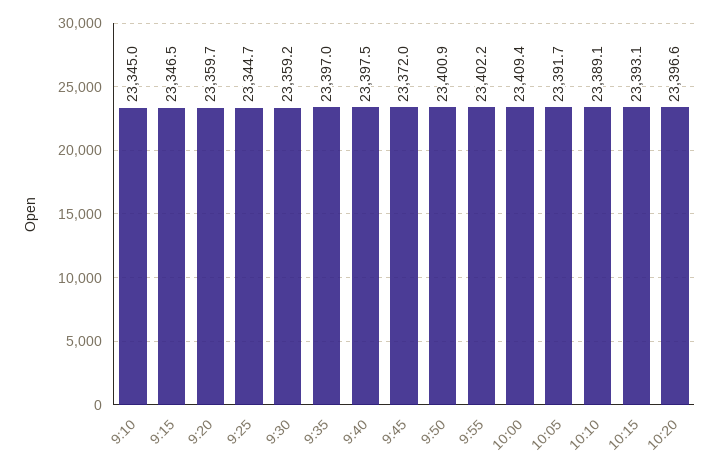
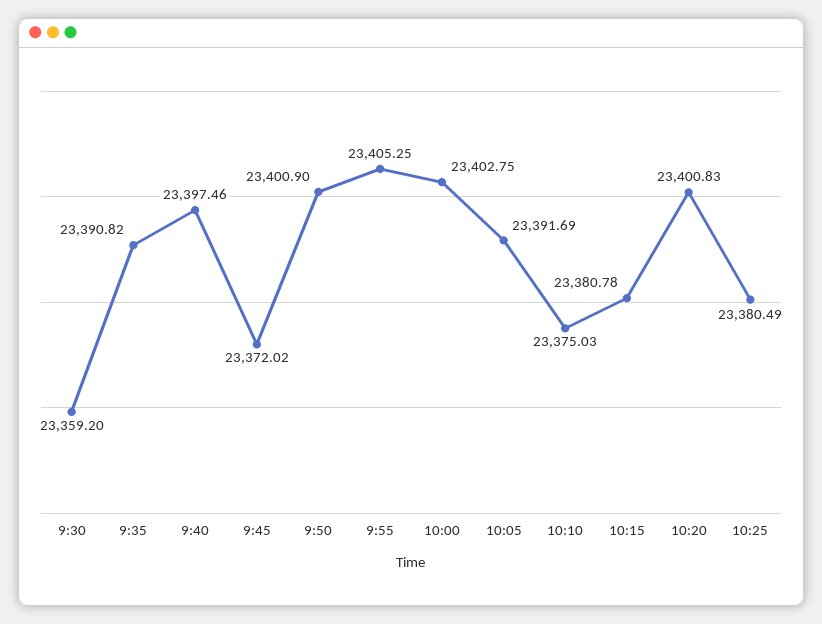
9:10: 23345 -> none
9:15: 23346.5 -> none
9:20: 23359.7 -> none
9:25: 23344.7 -> none
9:35: 23397 -> 23390.82
9:55: 23402.2 -> 23405.25
10:00: 23409.4 -> 23402.75
10:10: 23389.1 -> 23375.03
10:15: 23393.1 -> 23380.78
10:20: 23396.6 -> 23400.83
10:25: none -> 23380.49

